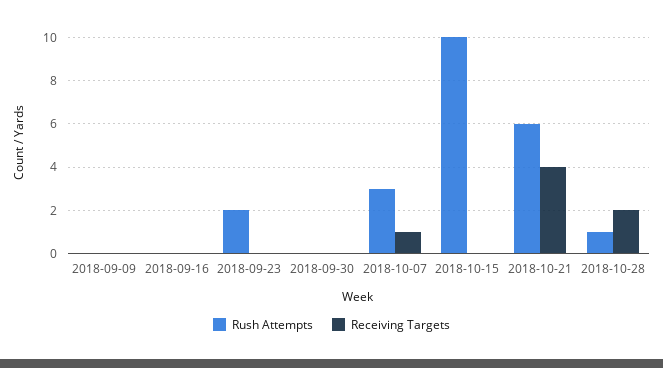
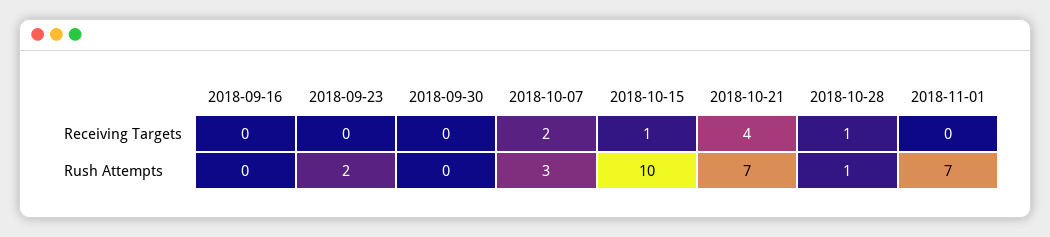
Rush Attempts, 2018-09-09: 0 -> none
Receiving Targets, 2018-09-09: 0 -> none
Receiving Targets, 2018-10-07: 1 -> 2
Receiving Targets, 2018-10-15: 0 -> 1
Rush Attempts, 2018-10-21: 6 -> 7
Receiving Targets, 2018-10-28: 2 -> 1
Receiving Targets, 2018-11-01: none -> 0
Rush Attempts, 2018-11-01: none -> 7

